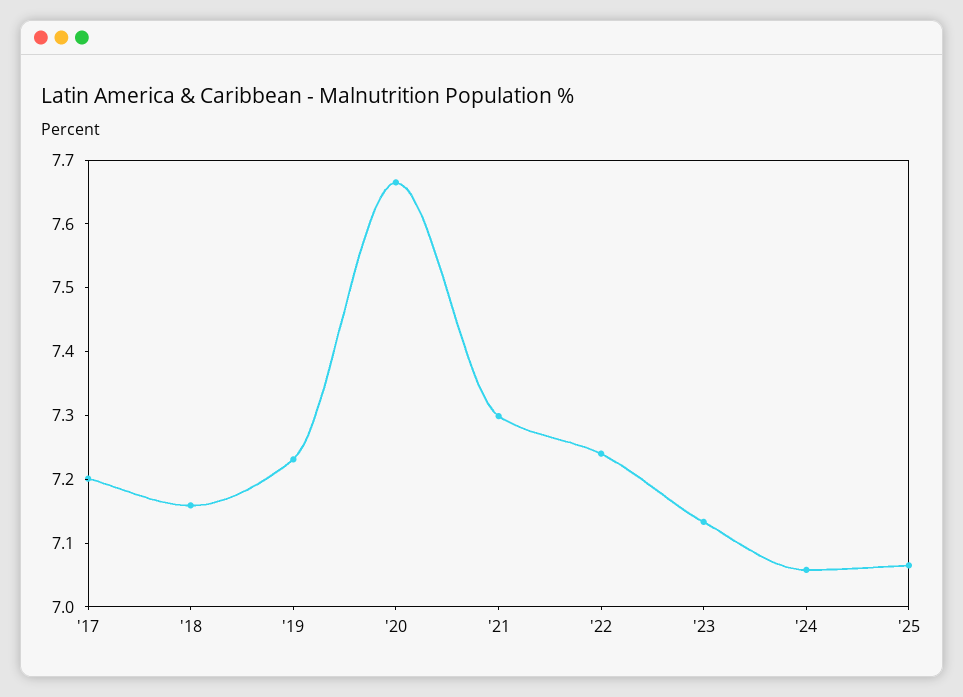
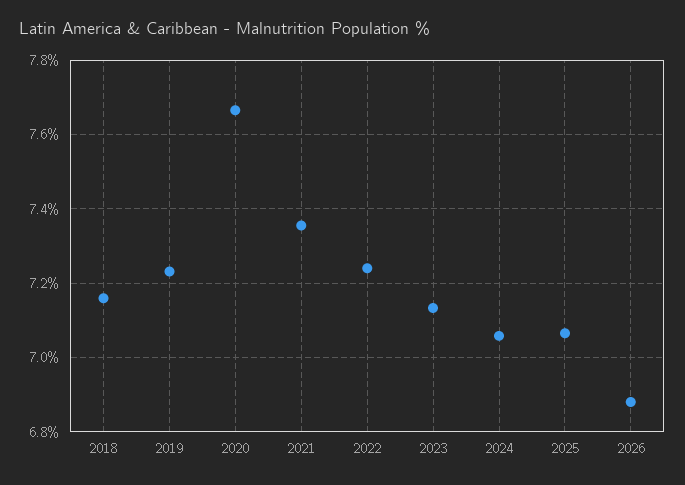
'17: 7.2 -> none
'21: 7.3 -> 7.36
2026: none -> 6.88

